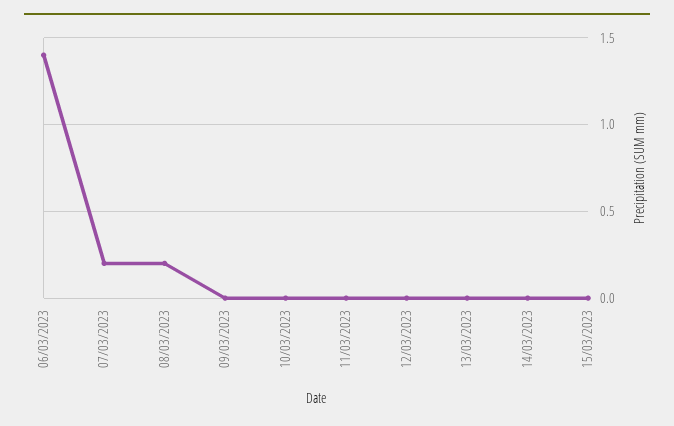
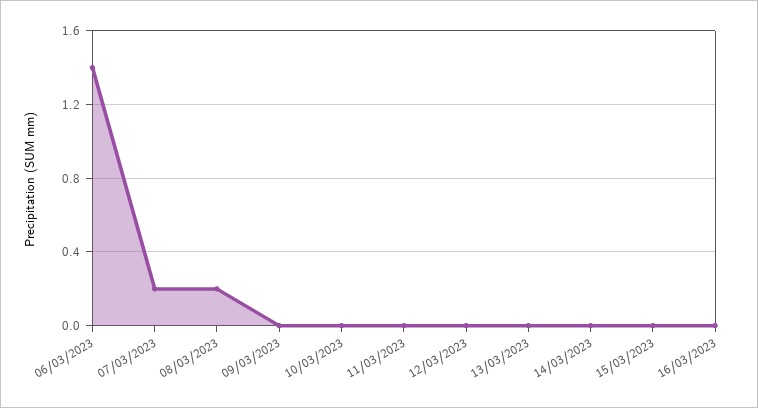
16/03/2023: none -> 0

